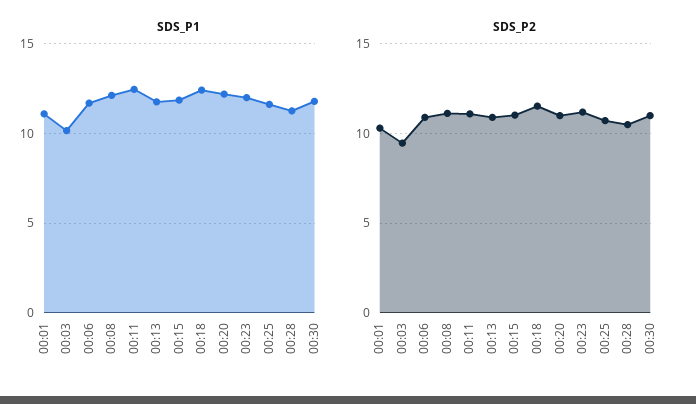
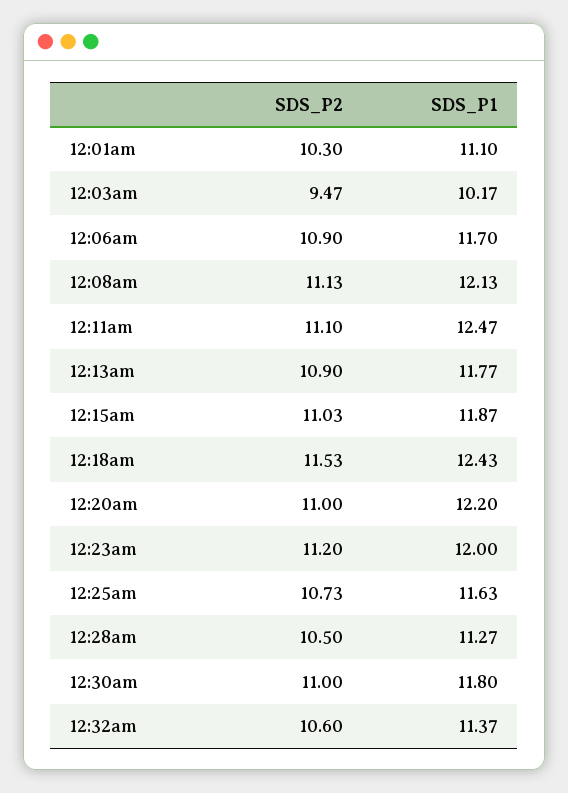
SDS_P2, 12:32am: none -> 10.6
SDS_P1, 12:32am: none -> 11.37

